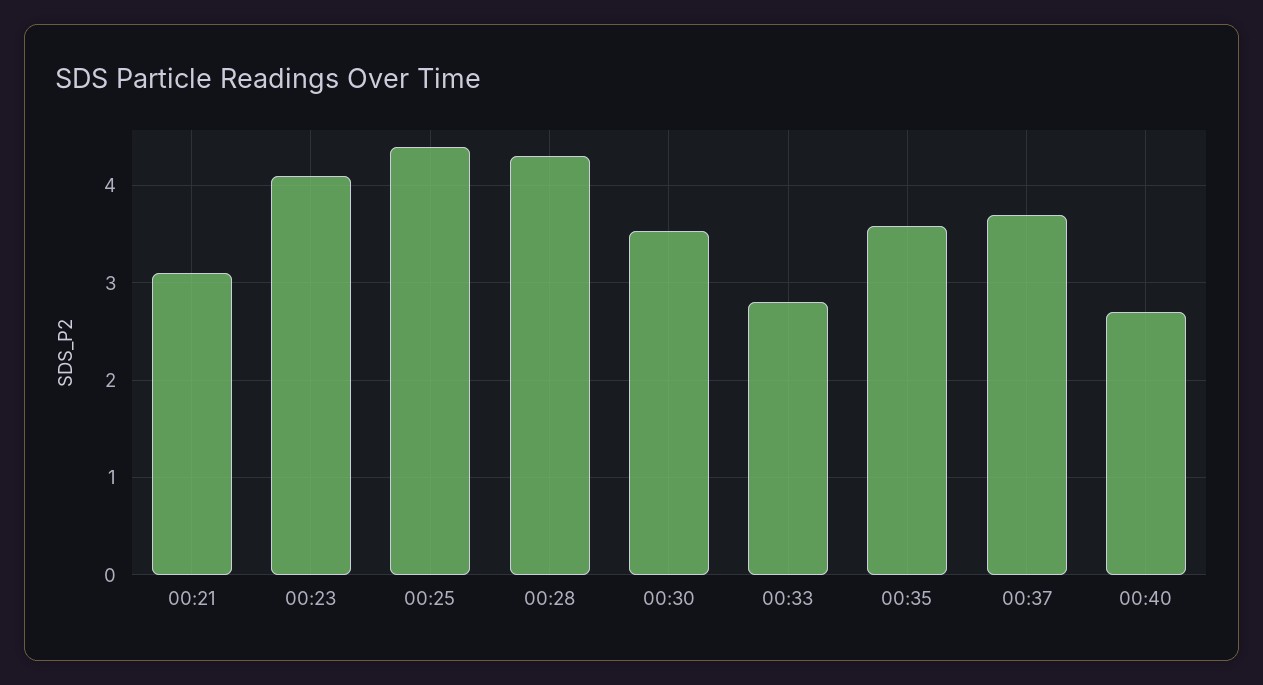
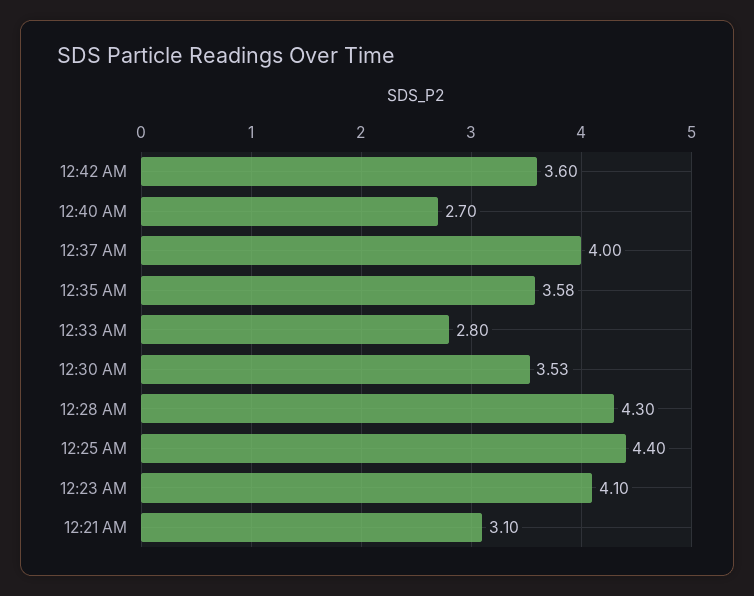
00:37: 3.7 -> 4
12:42 AM: none -> 3.6

